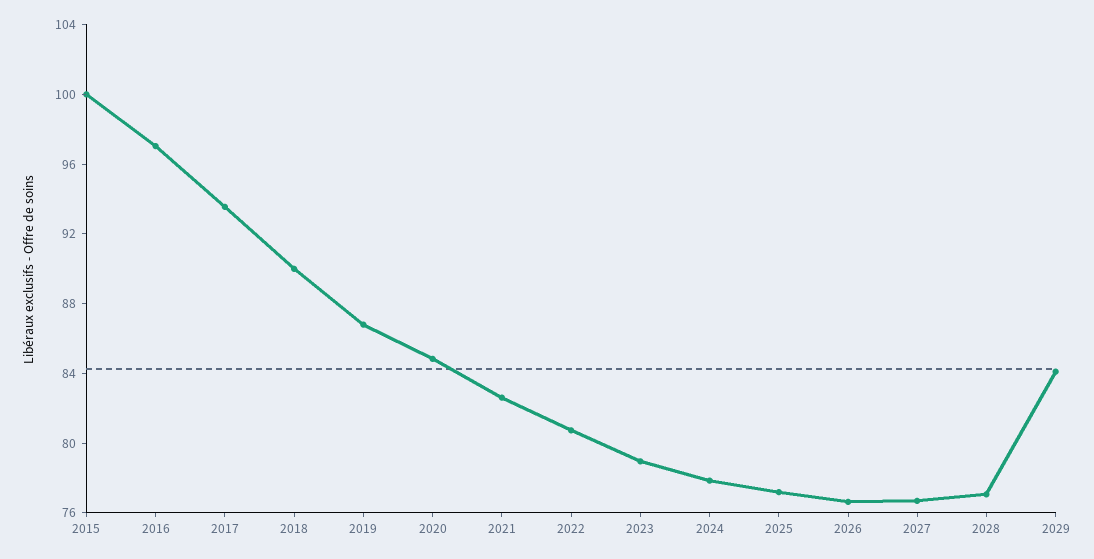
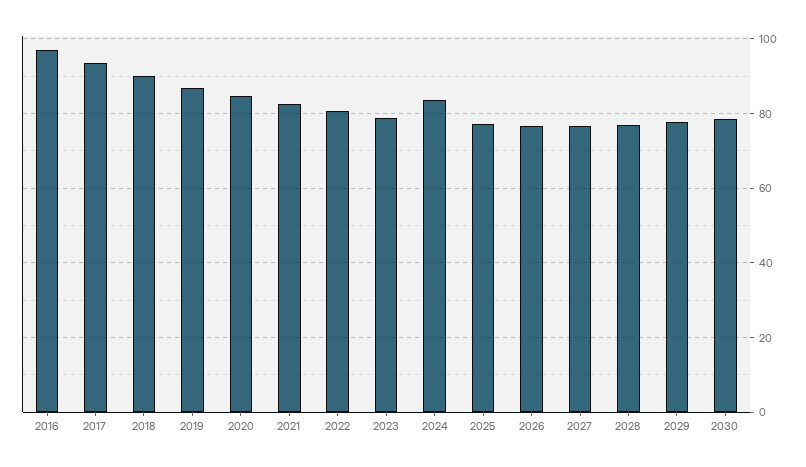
2015: 100 -> none
2024: 78 -> 84
2029: 84 -> 78
2030: none -> 78

